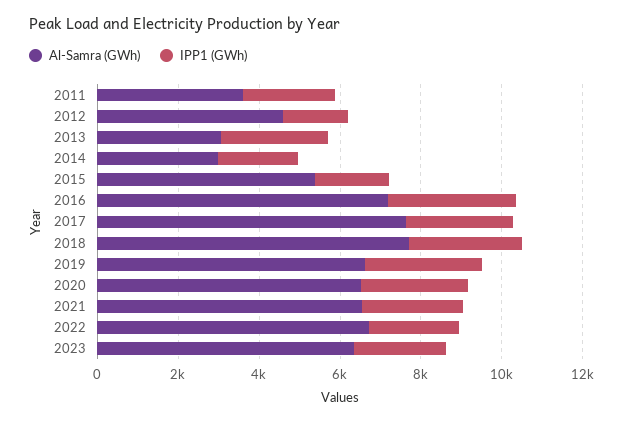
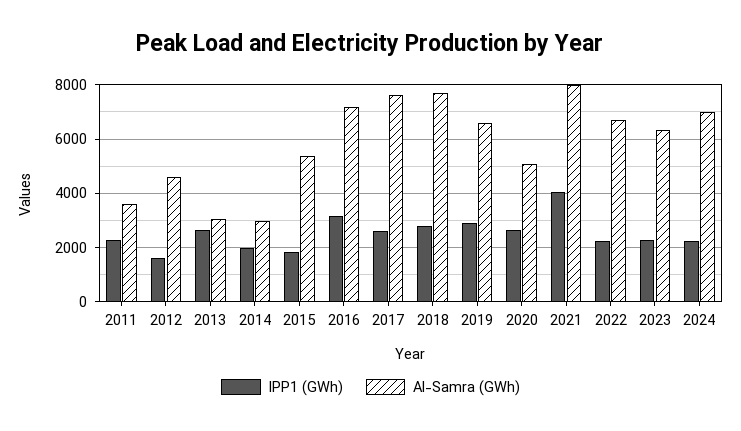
Al-Samra (GWh), 2020: 6500 -> 5000
Al-Samra (GWh), 2021: 6500 -> 8000
IPP1 (GWh), 2021: 2500 -> 4000
IPP1 (GWh), 2024: none -> 2250
Al-Samra (GWh), 2024: none -> 7000

